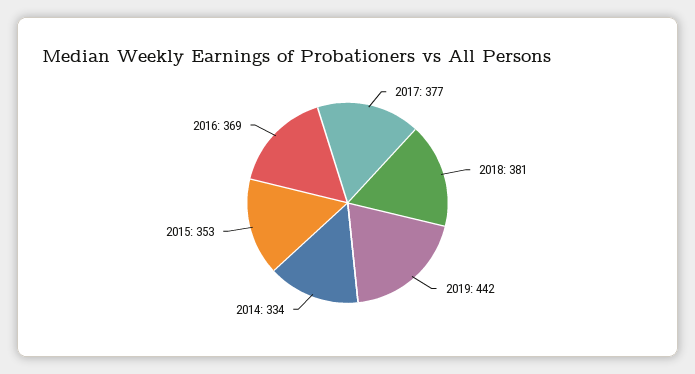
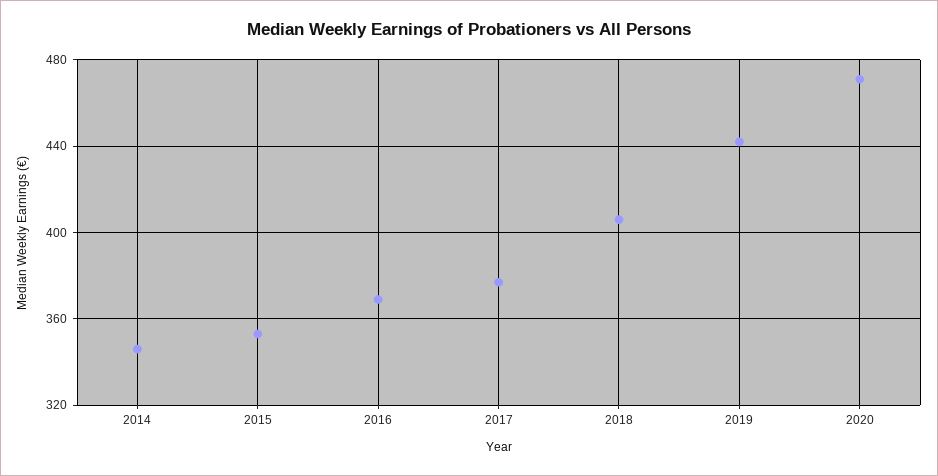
2018: 381 -> 405
2014: 334 -> 345
2020: none -> 470

